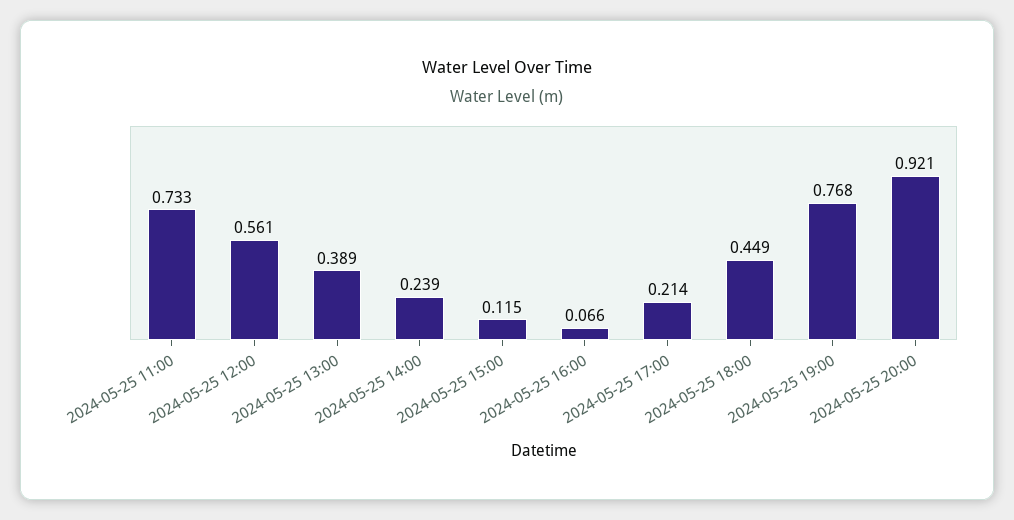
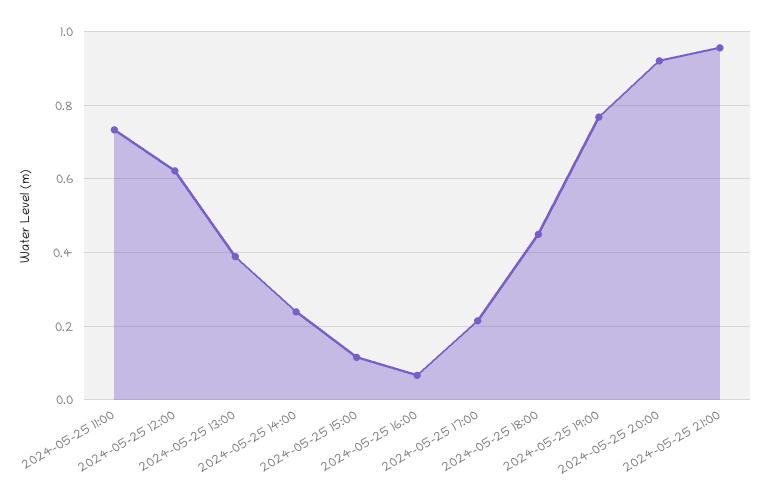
2024-05-25 12:00: 0.561 -> 0.62
2024-05-25 21:00: none -> 0.96

